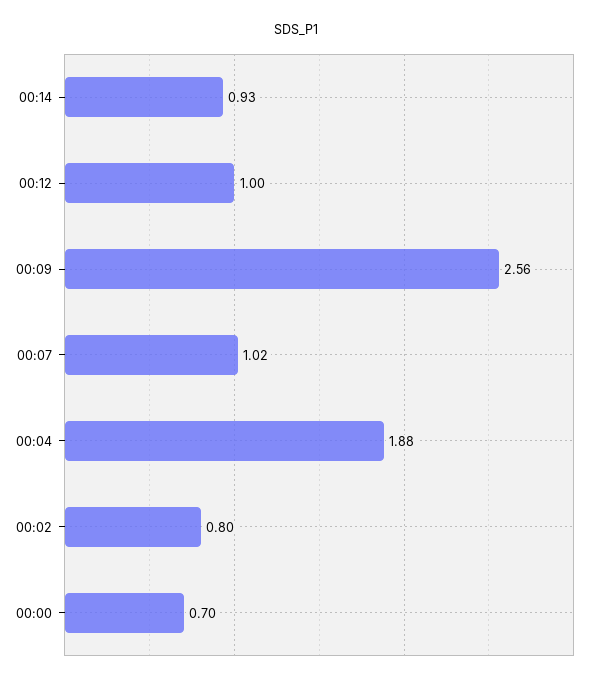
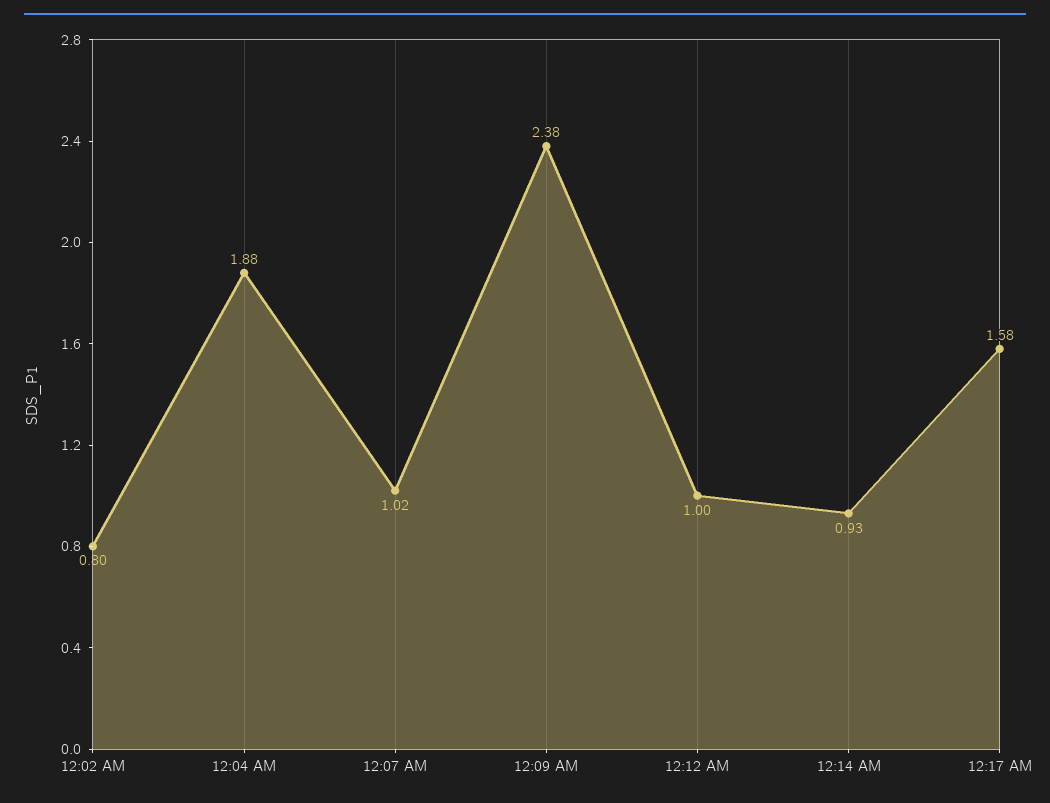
00:09: 2.56 -> 2.38
00:00: 0.7 -> none
12:17 AM: none -> 1.58

